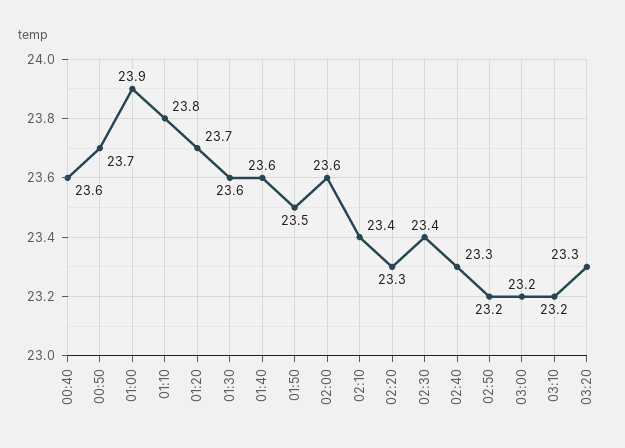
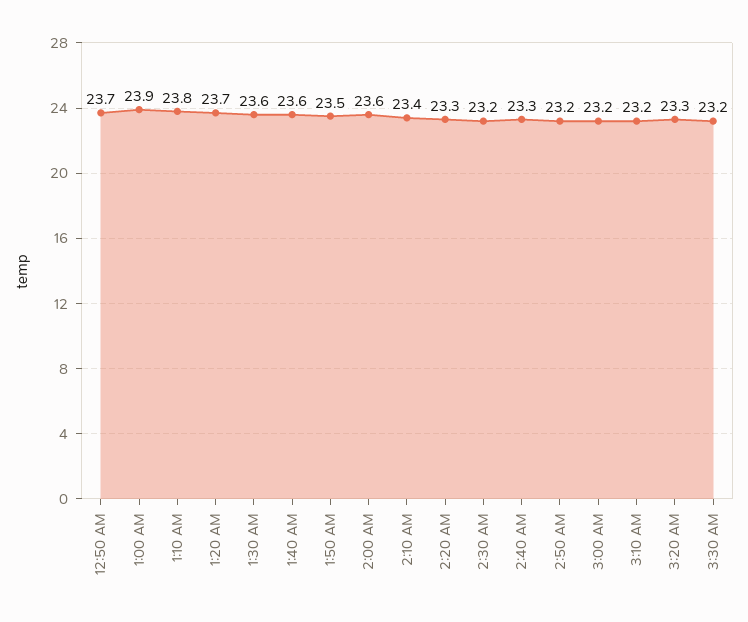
00:40: 23.6 -> none
02:30: 23.4 -> 23.2
3:30 AM: none -> 23.2

